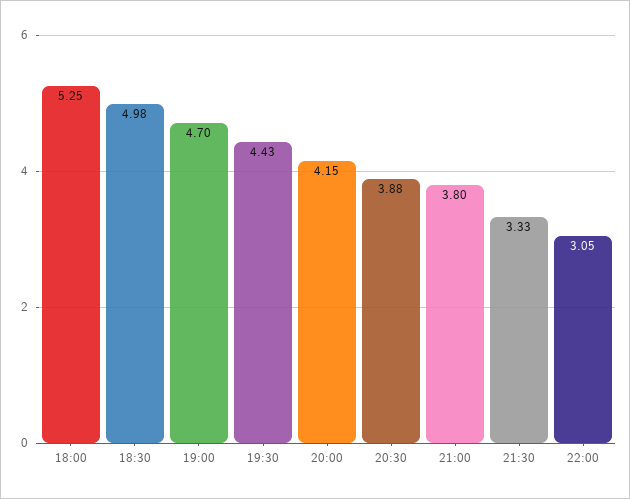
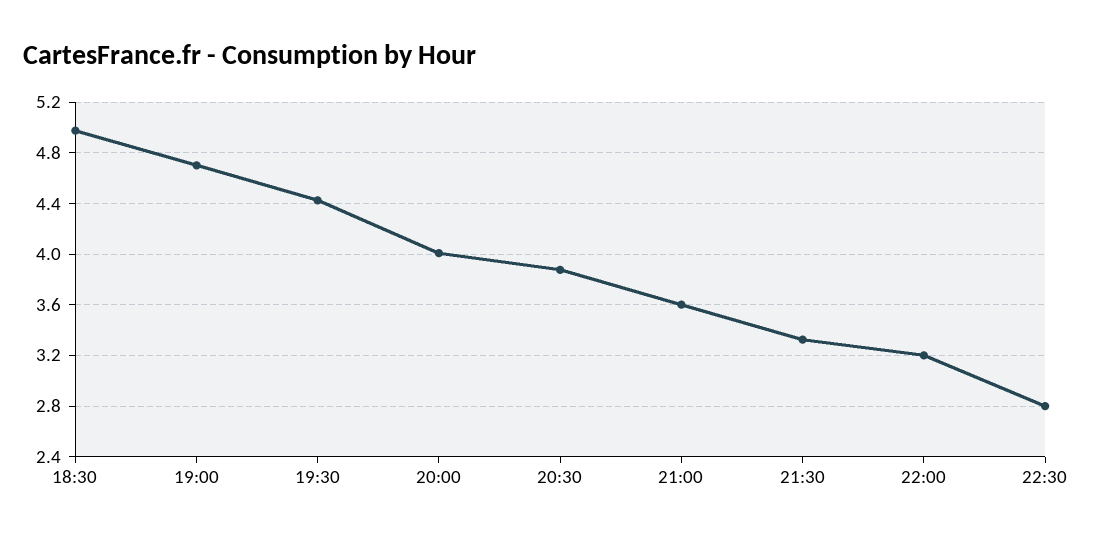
18:00: 5.25 -> none
20:00: 4.15 -> 4
21:00: 3.8 -> 3.6
22:00: 3.05 -> 3.2
22:30: none -> 2.8

